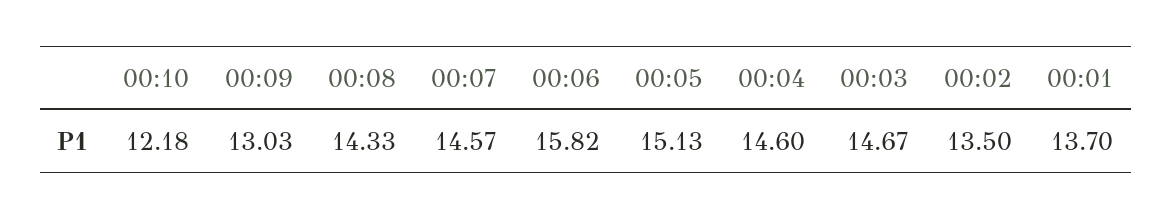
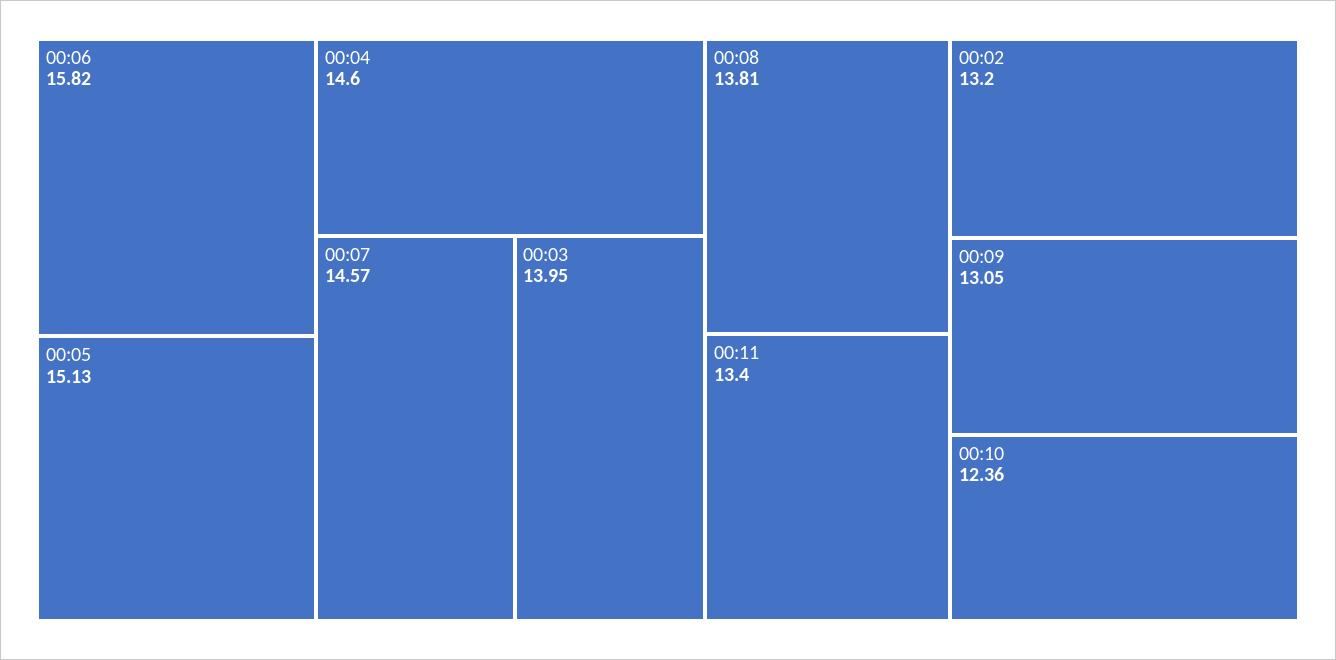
00:10: 12.18 -> 12.36
00:09: 13.03 -> 13.05
00:08: 14.33 -> 13.81
00:03: 14.67 -> 13.95
00:02: 13.5 -> 13.2
00:01: 13.7 -> none
00:11: none -> 13.4

